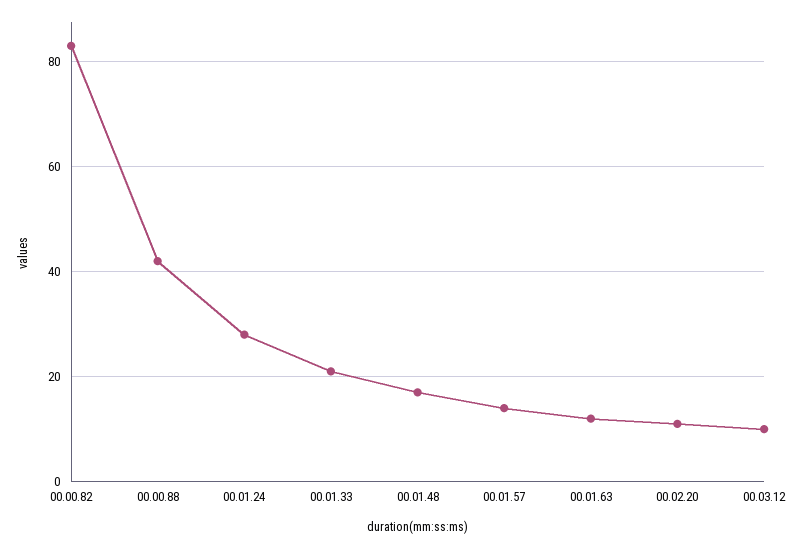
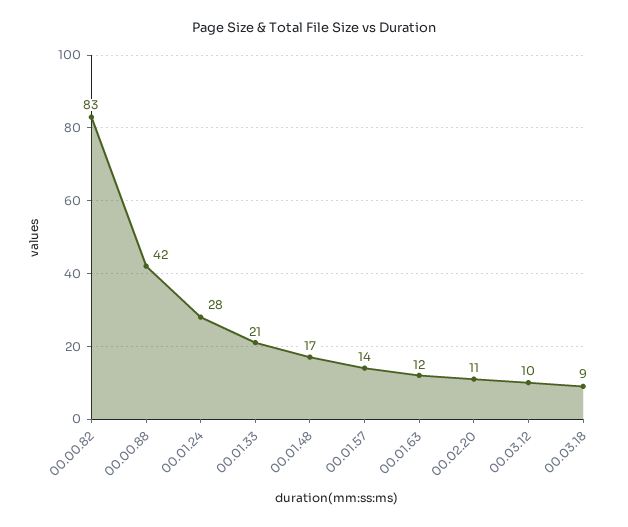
00.03.18: none -> 9

